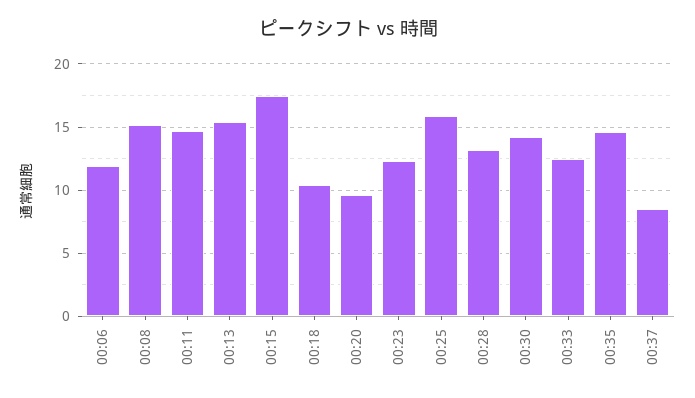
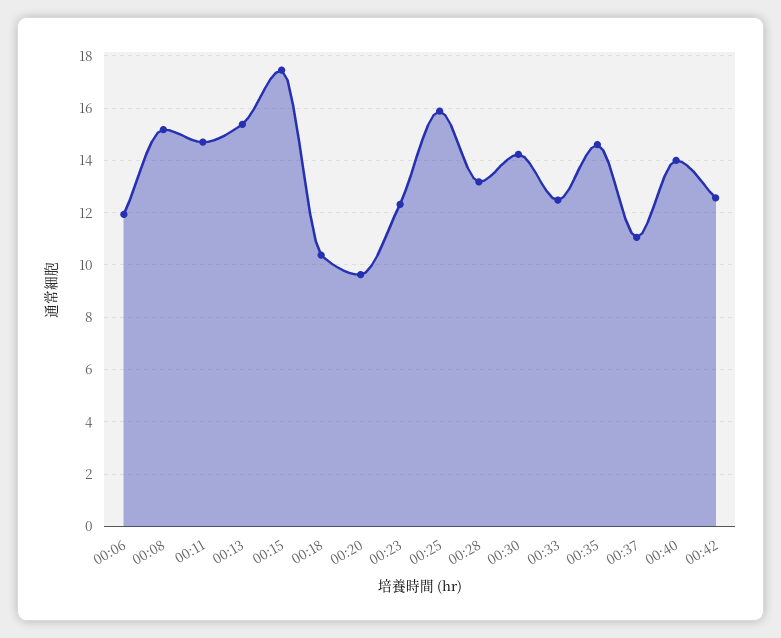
00:37: 8.5 -> 11
00:40: none -> 14
00:42: none -> 12.5

